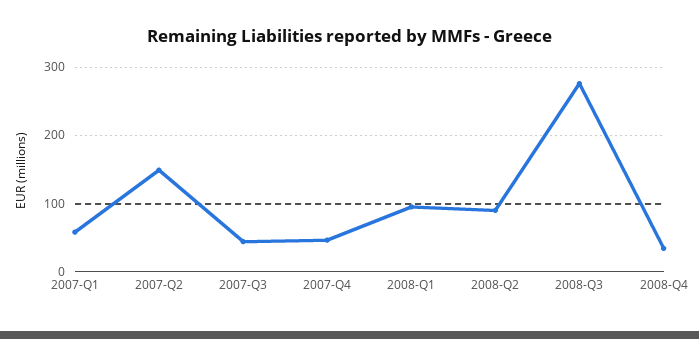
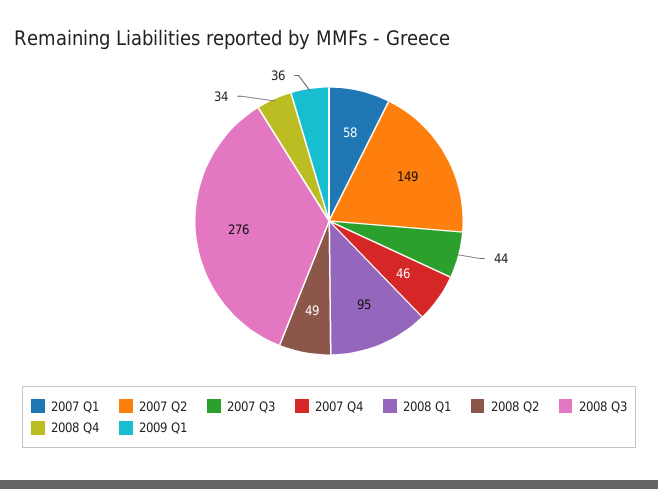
2008-Q2: 90 -> 49
2009 Q1: none -> 36

